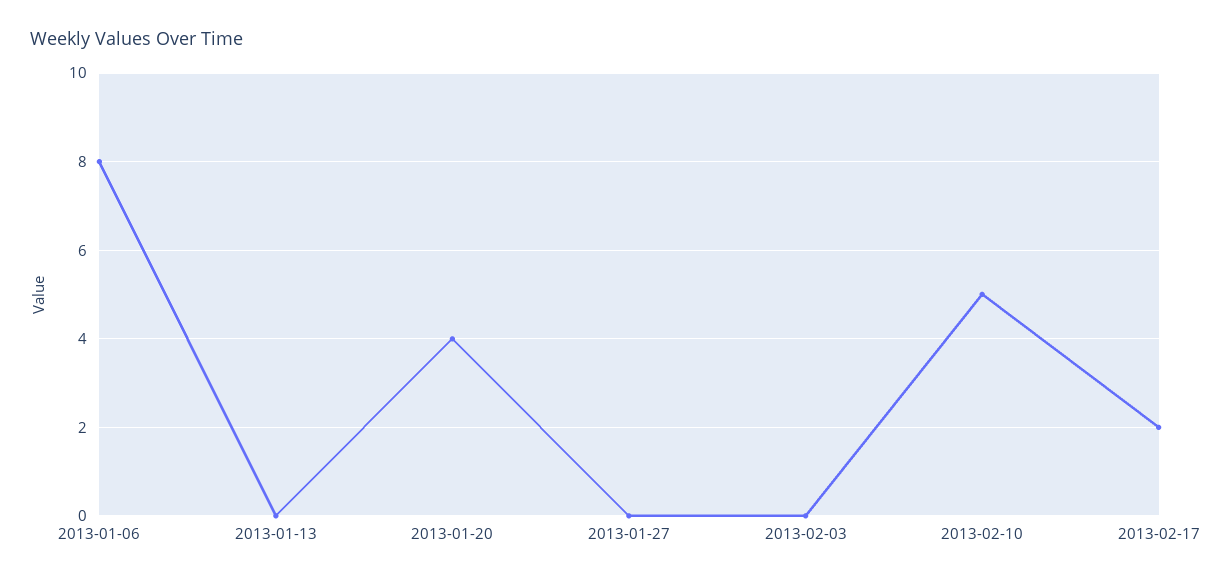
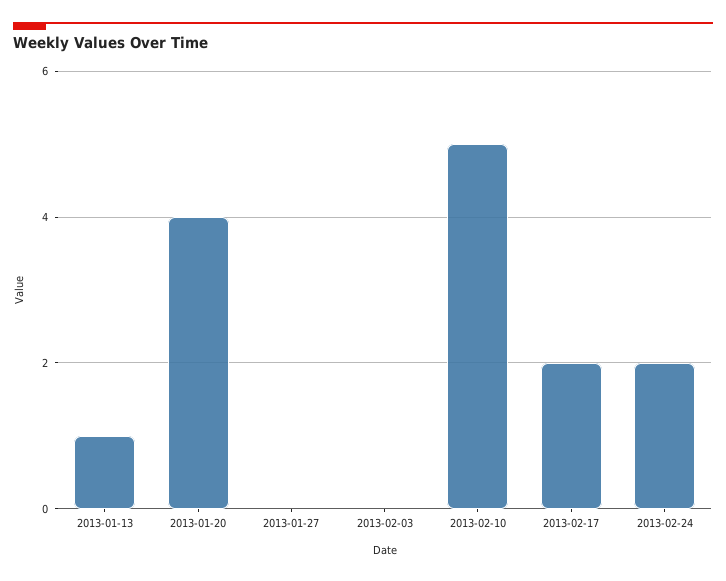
2013-01-06: 8 -> none
2013-01-13: 0 -> 1
2013-02-24: none -> 2

